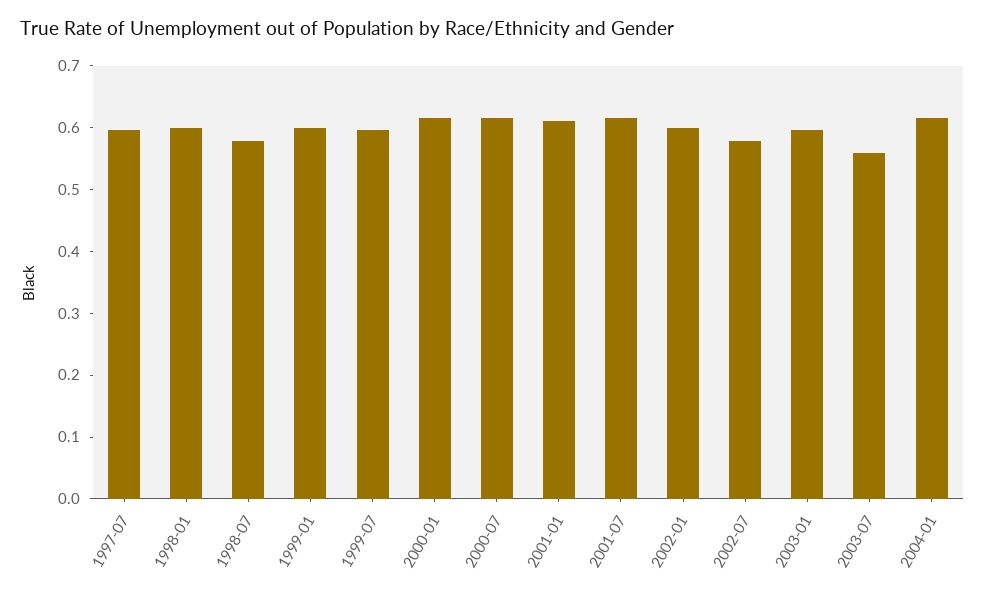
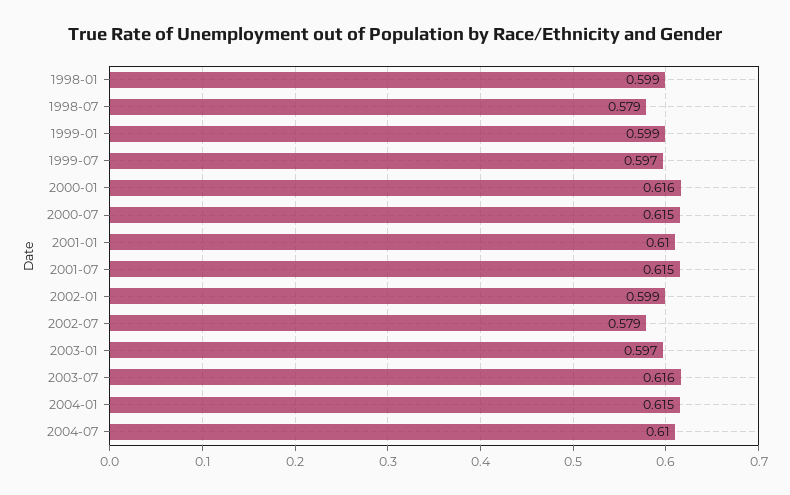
1997-07: 0.6 -> none
2003-07: 0.56 -> 0.616
2004-07: none -> 0.61

